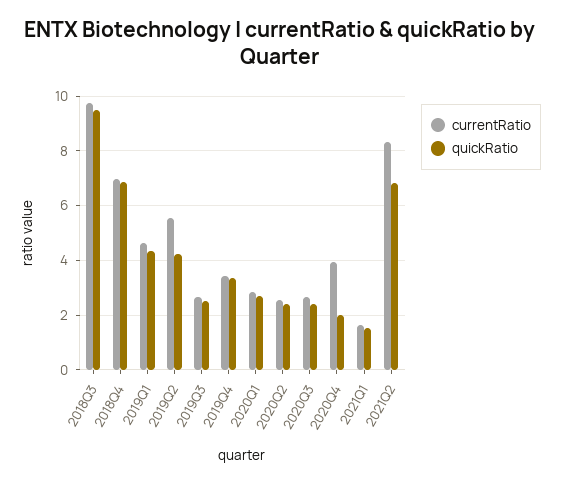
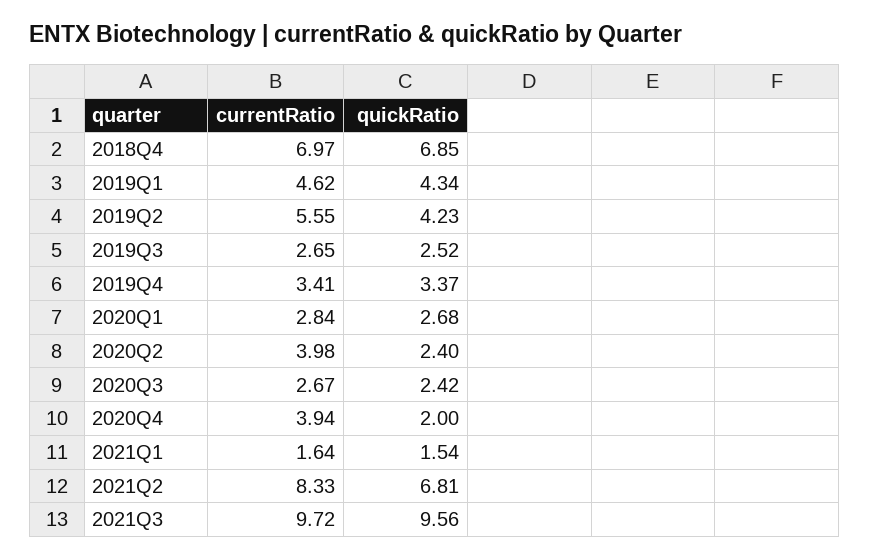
currentRatio, 2018Q3: 9.75 -> none
quickRatio, 2018Q3: 9.5 -> none
currentRatio, 2020Q2: 2.5 -> 3.98
currentRatio, 2021Q3: none -> 9.72
quickRatio, 2021Q3: none -> 9.56

